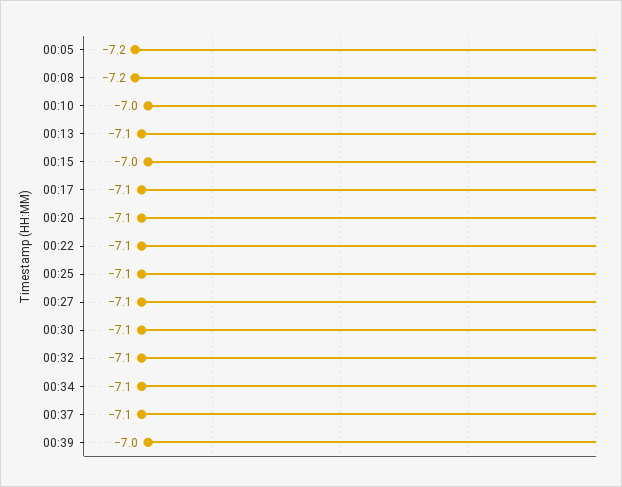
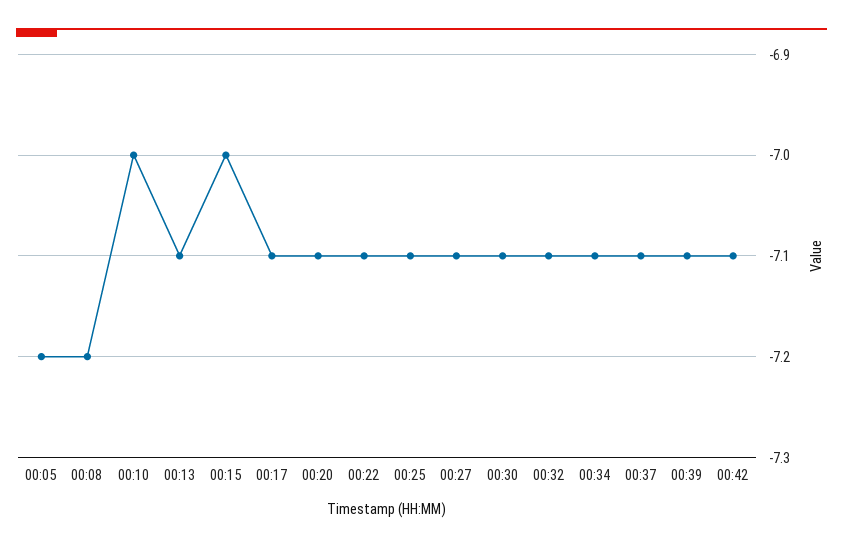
00:39: -7 -> -7.1
00:42: none -> -7.1

